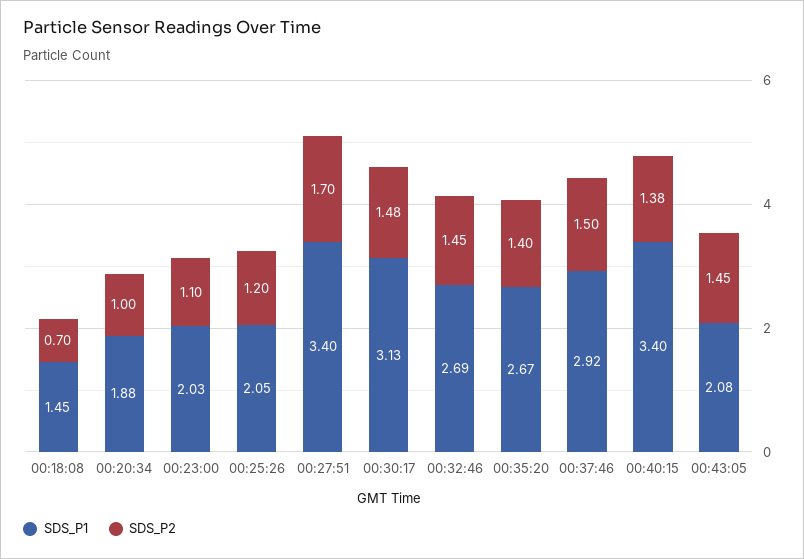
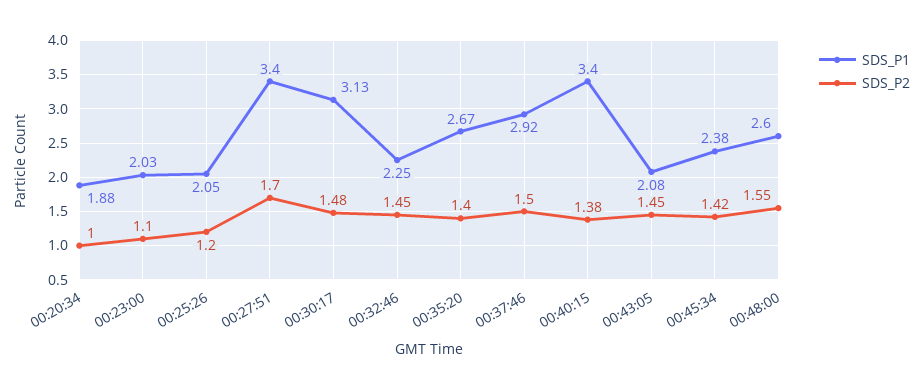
SDS_P1, 00:18:08: 1.45 -> none
SDS_P2, 00:18:08: 0.7 -> none
SDS_P1, 00:32:46: 2.69 -> 2.25
SDS_P1, 00:45:34: none -> 2.38
SDS_P2, 00:45:34: none -> 1.42
SDS_P1, 00:48:00: none -> 2.6
SDS_P2, 00:48:00: none -> 1.55

